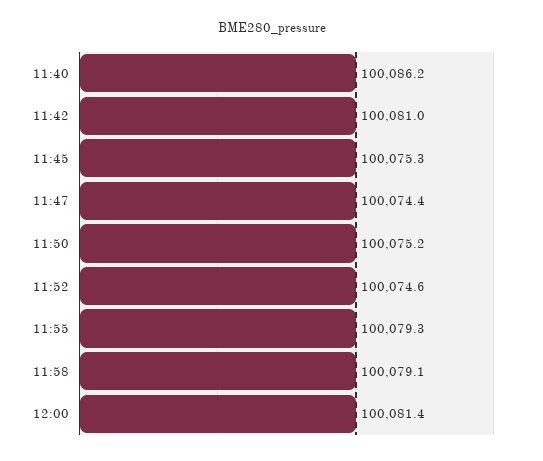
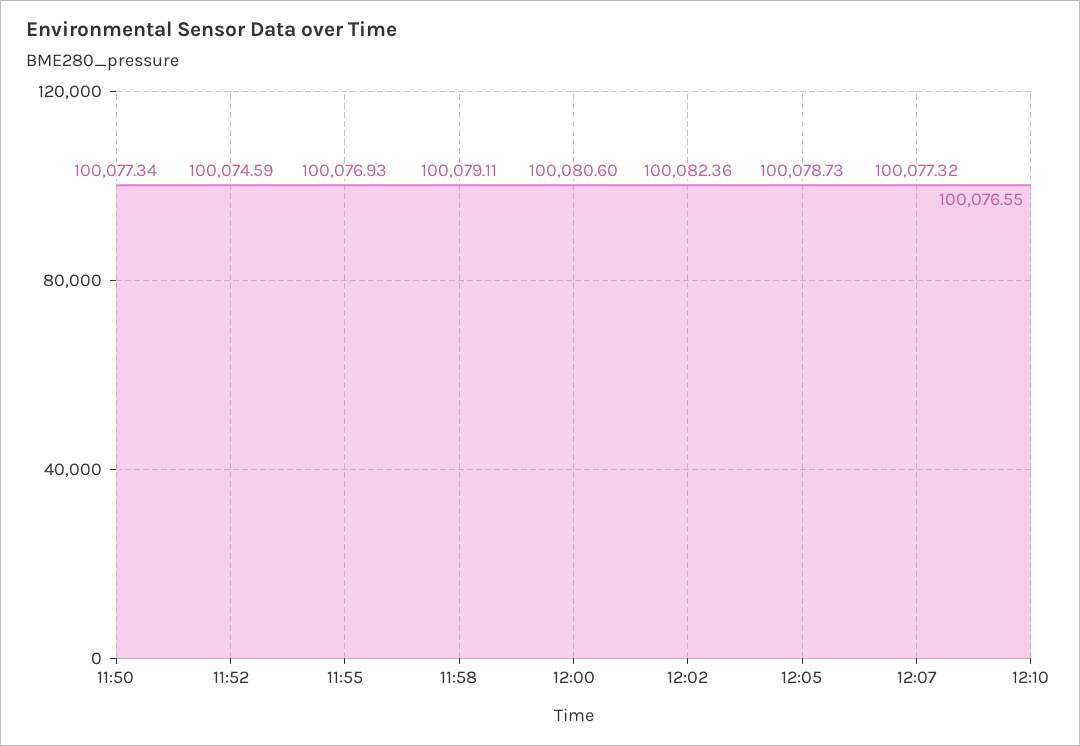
11:40: 100086.2 -> none
11:42: 100081 -> none
11:45: 100075.3 -> none
11:47: 100074.4 -> none
11:50: 100075.2 -> 100077.34
11:55: 100079.3 -> 100076.93
12:00: 100081.4 -> 100080.6
12:02: none -> 100082.36
12:05: none -> 100078.73
12:07: none -> 100077.32
12:10: none -> 100076.55

